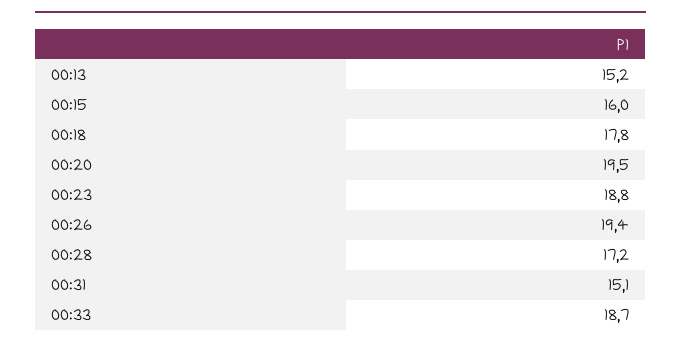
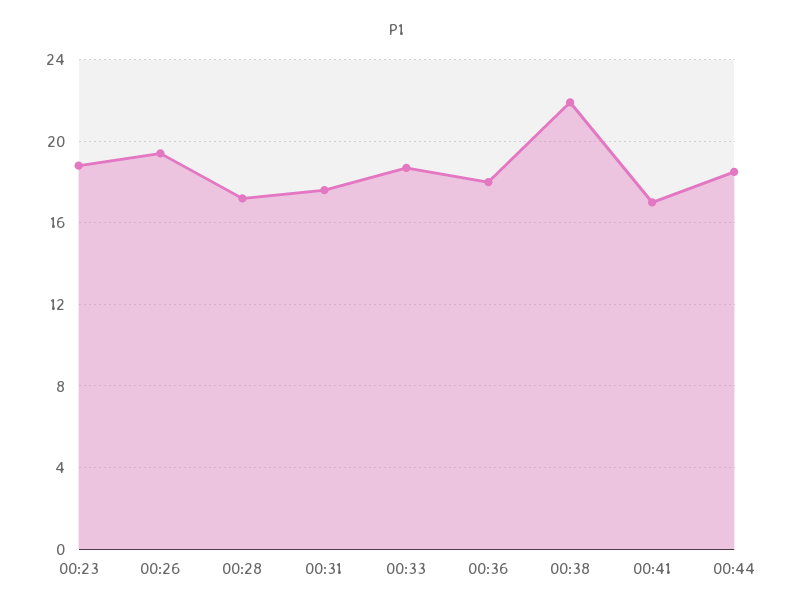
00:13: 15.2 -> none
00:15: 16 -> none
00:18: 17.8 -> none
00:20: 19.5 -> none
00:31: 15.1 -> 17.5
00:36: none -> 18
00:38: none -> 22
00:41: none -> 17
00:44: none -> 18.5

